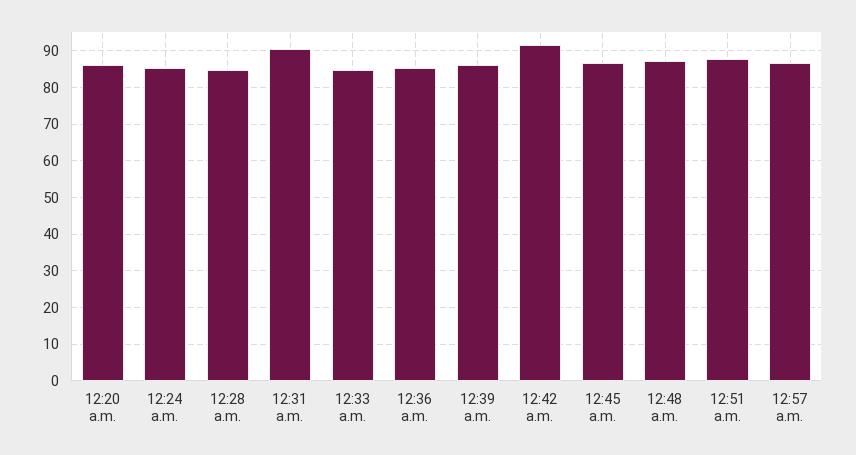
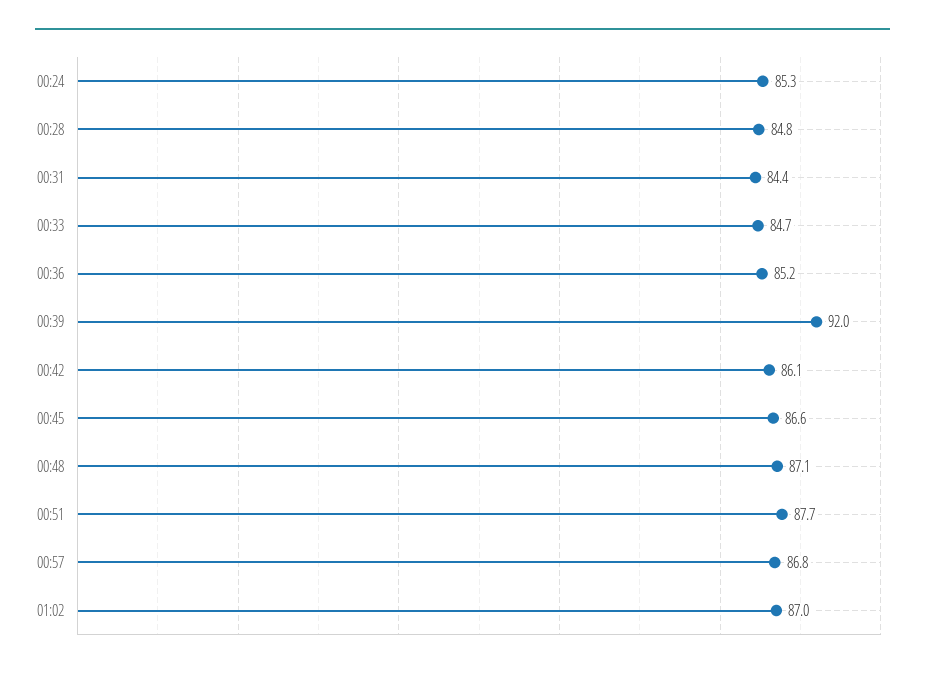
12:20 a.m.: 86 -> none
12:31 a.m.: 90 -> 84.4
12:39 a.m.: 86 -> 92
12:42 a.m.: 92 -> 86.1
01:02: none -> 87

